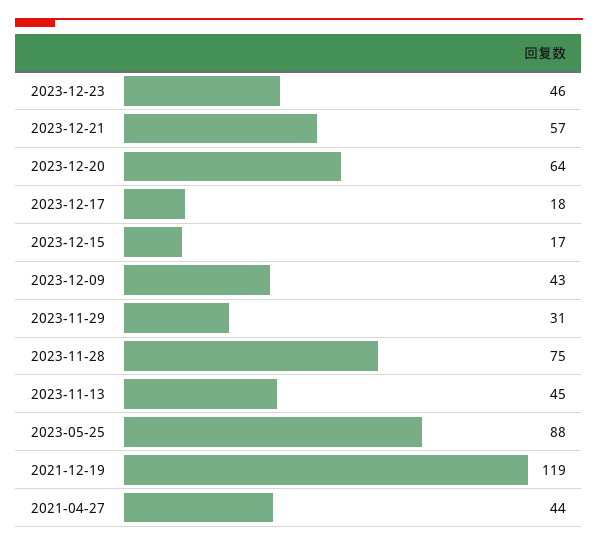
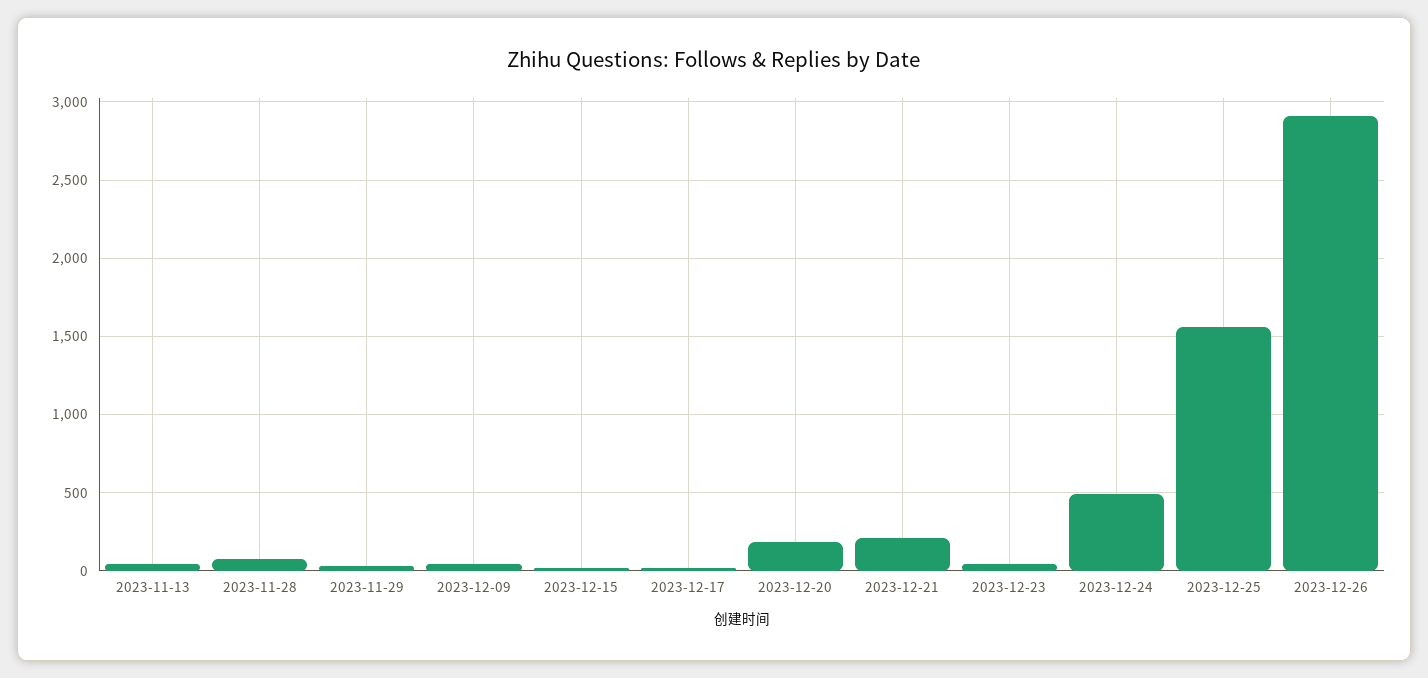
2023-12-21: 57 -> 200
2023-12-20: 64 -> 200
2023-05-25: 88 -> none
2021-12-19: 119 -> none
2021-04-27: 44 -> none
2023-12-24: none -> 500
2023-12-25: none -> 1550
2023-12-26: none -> 2900

